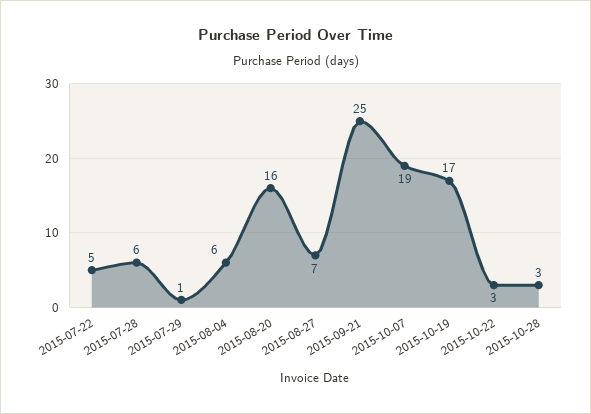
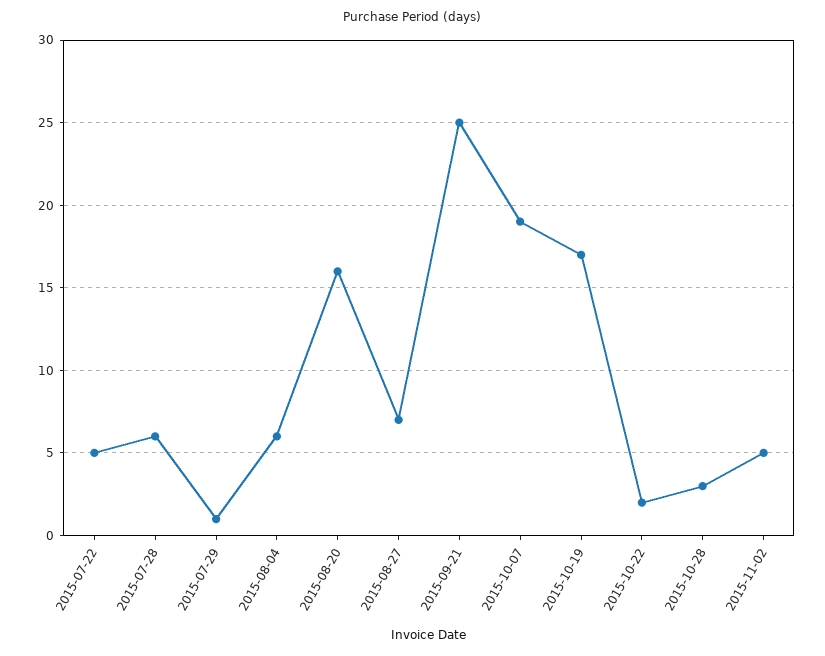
2015-10-22: 3 -> 2
2015-11-02: none -> 5

